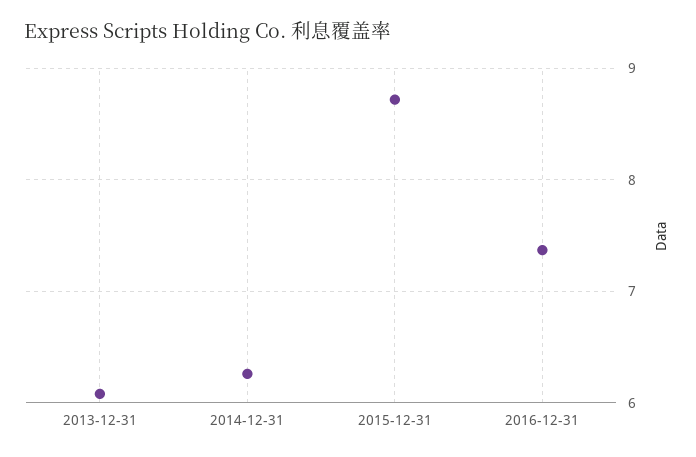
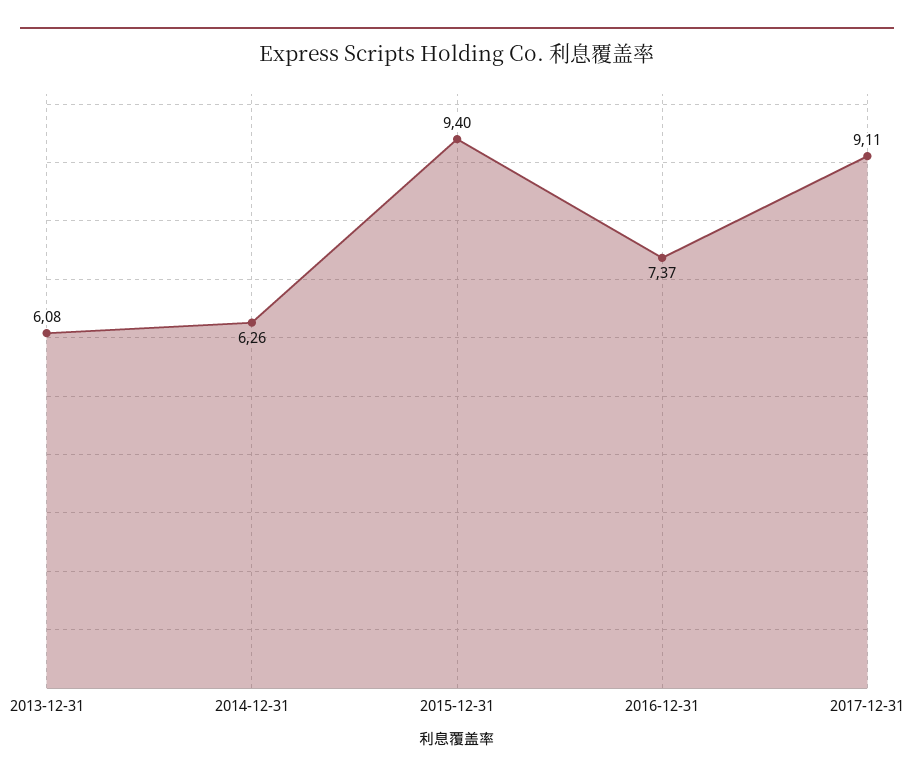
2015-12-31: 8.7 -> 9.4
2017-12-31: none -> 9.11

